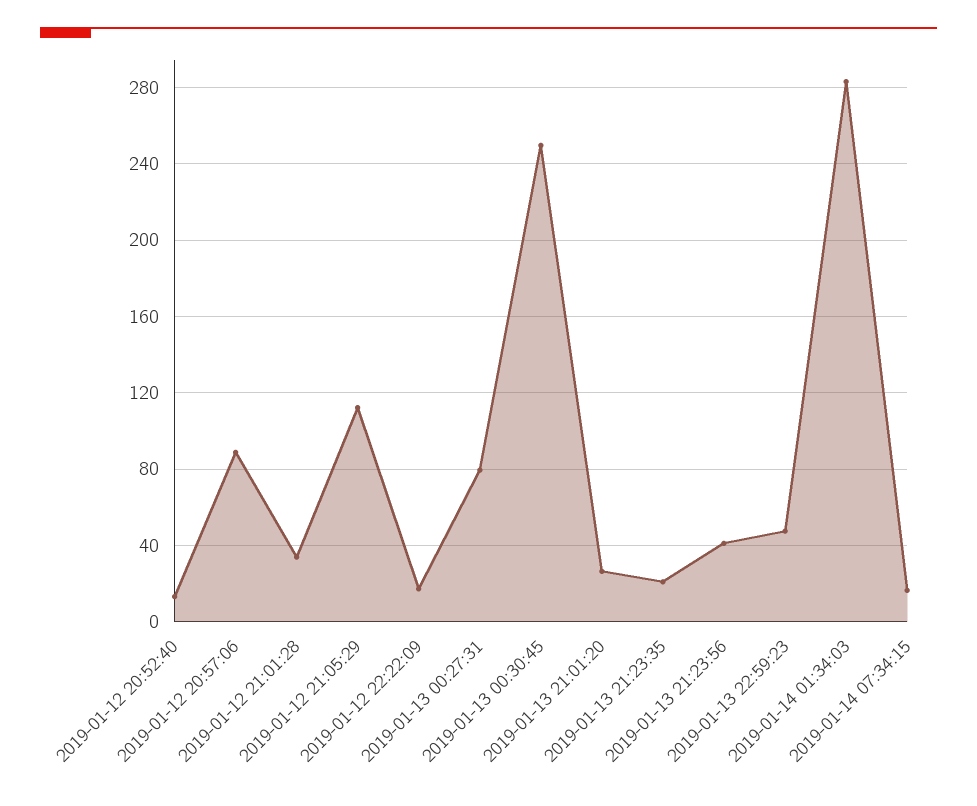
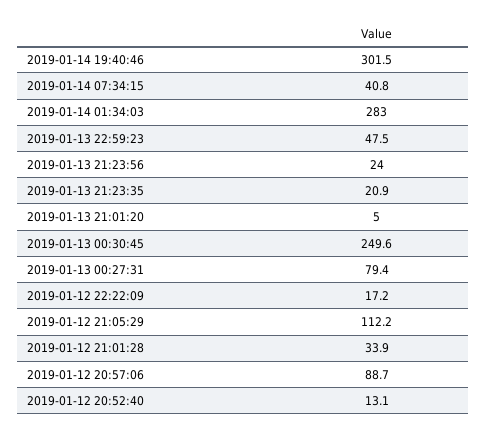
2019-01-13 21:01:20: 25 -> 5
2019-01-13 21:23:56: 40 -> 24
2019-01-14 07:34:15: 15 -> 40.8
2019-01-14 19:40:46: none -> 301.5

